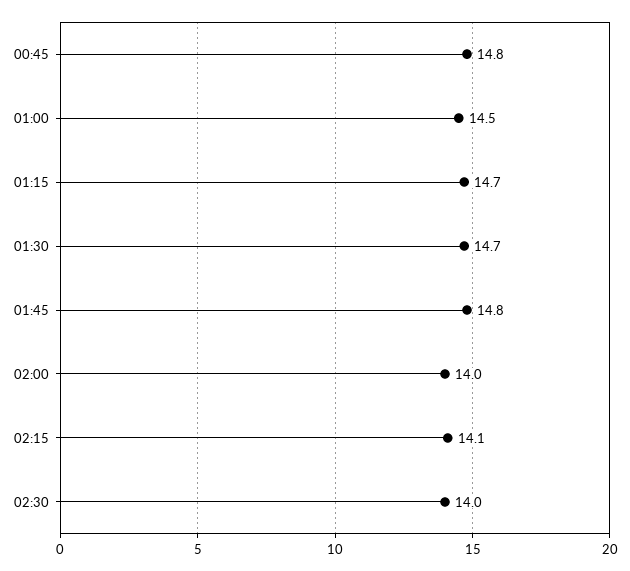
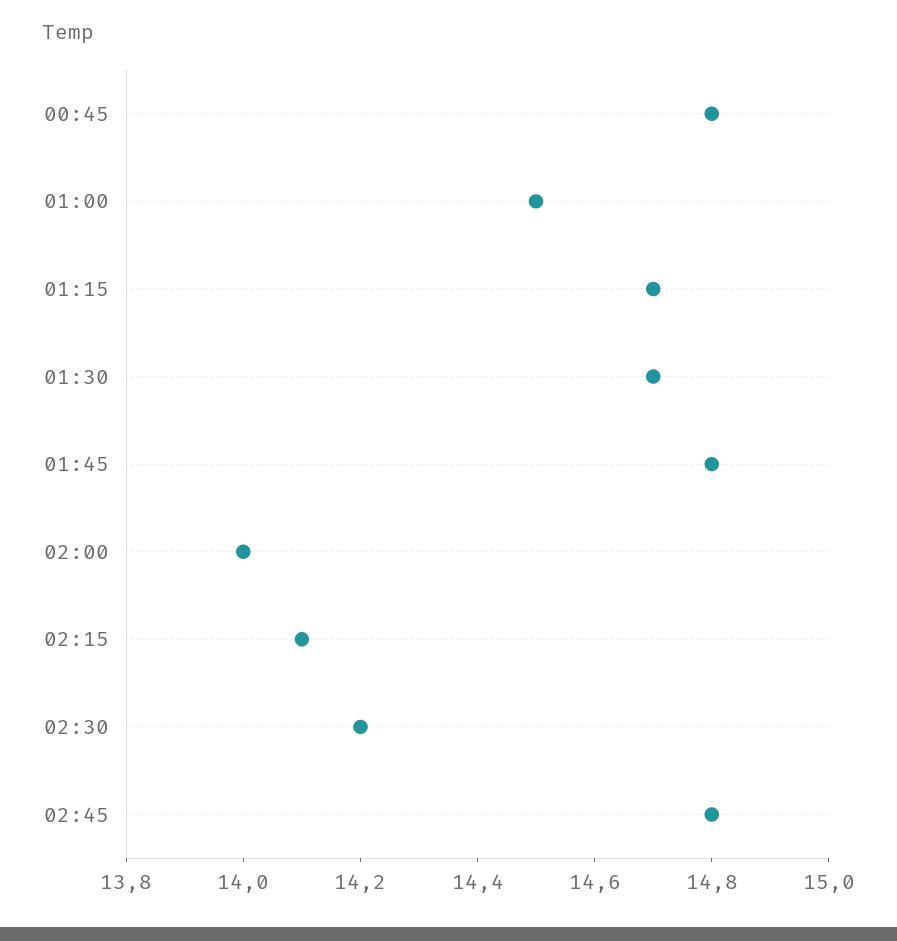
02:30: 14 -> 14.2
02:45: none -> 14.8

